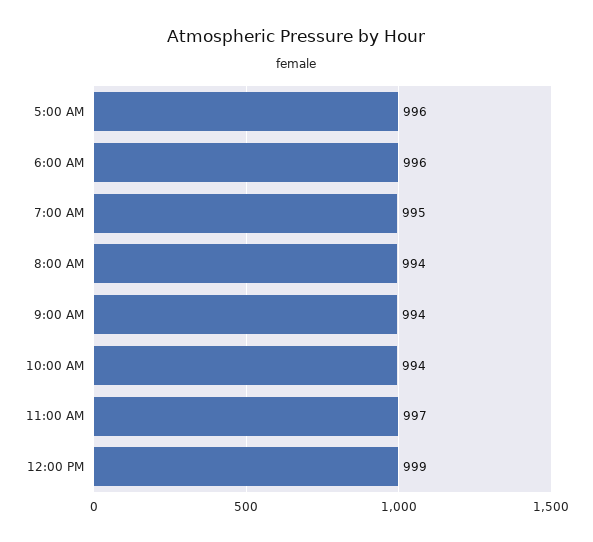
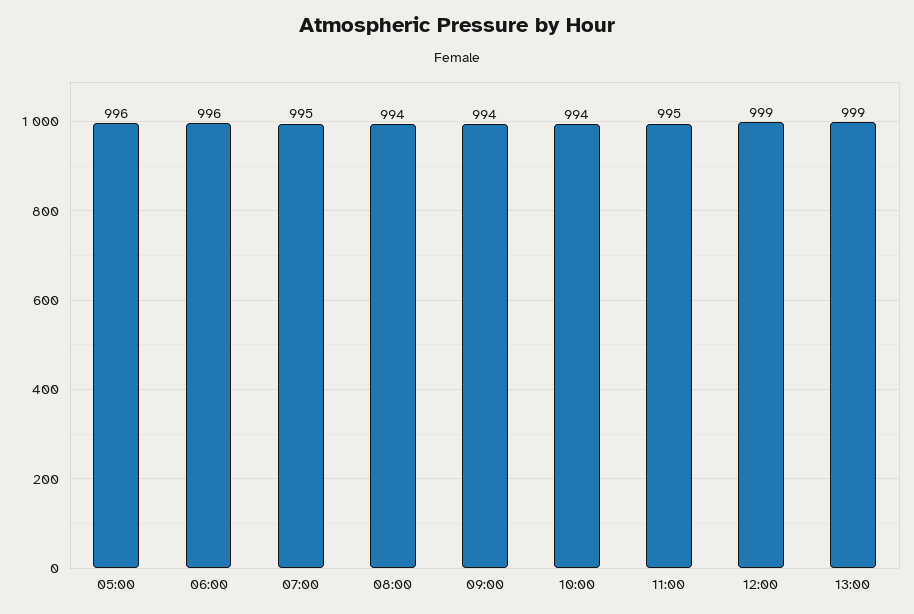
11:00 AM: 997 -> 995
13:00: none -> 999

